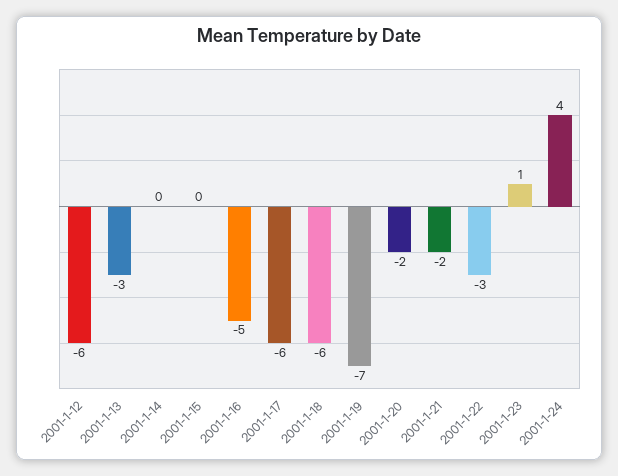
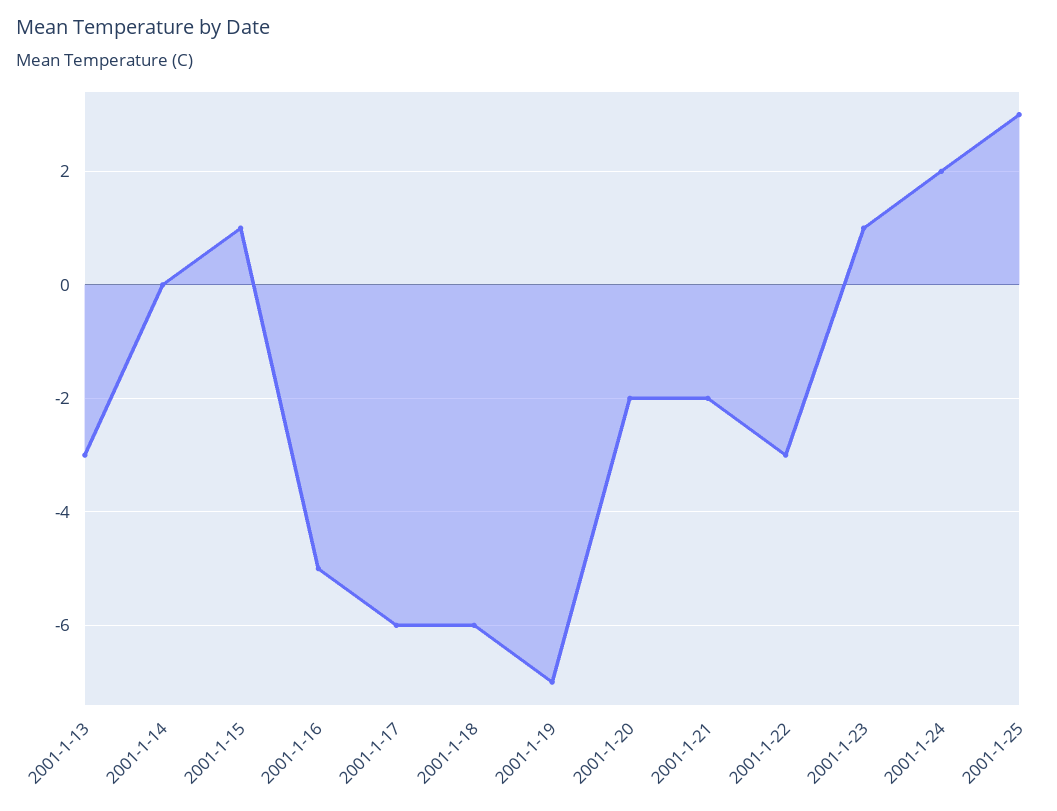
2001-1-12: -6 -> none
2001-1-15: 0 -> 1
2001-1-24: 4 -> 2
2001-1-25: none -> 3

